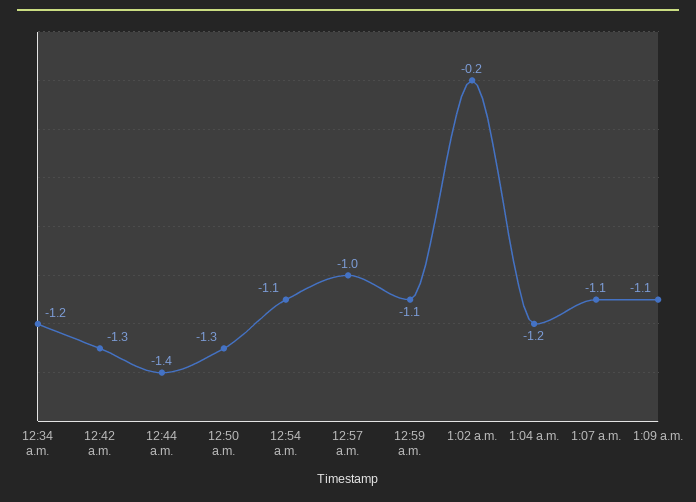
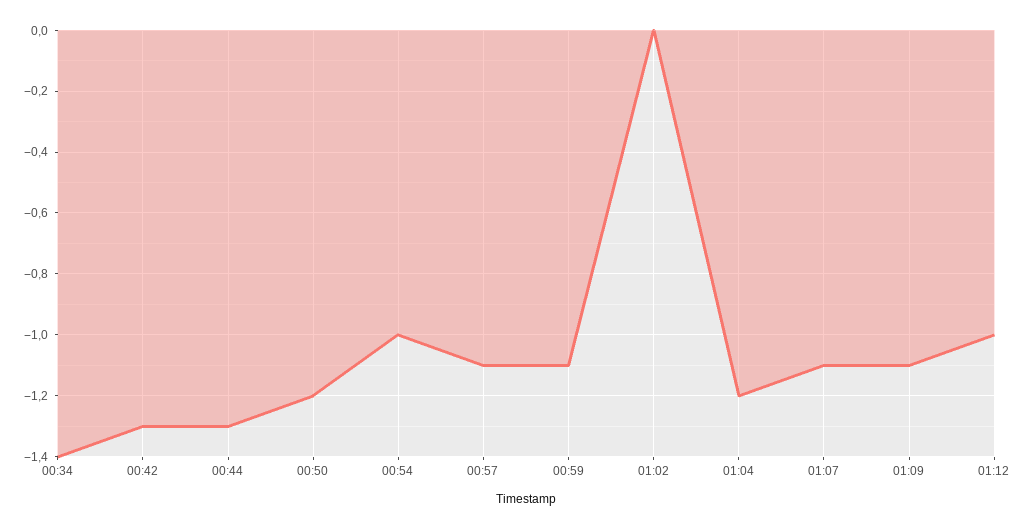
12:34 a.m.: -1.2 -> -1.4
12:44 a.m.: -1.4 -> -1.3
12:50 a.m.: -1.3 -> -1.2
12:54 a.m.: -1.1 -> -1
12:57 a.m.: -1 -> -1.1
1:02 a.m.: -0.2 -> 0
01:12: none -> -1

